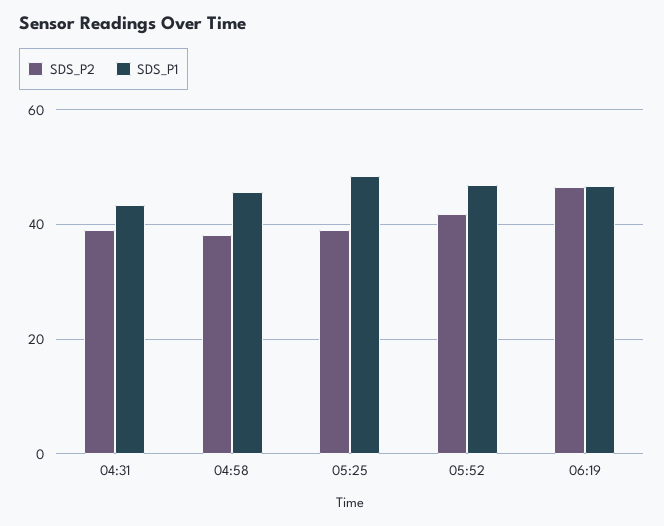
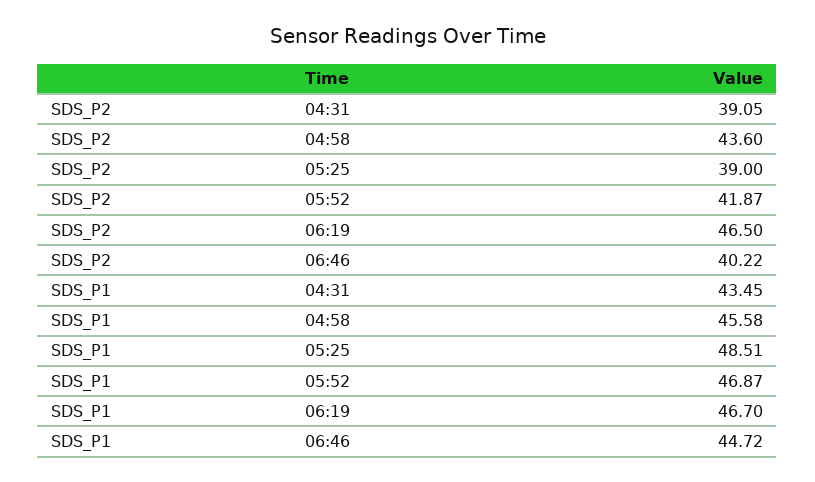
SDS_P2, 04:58: 38 -> 43.6
SDS_P2, 06:46: none -> 40.22
SDS_P1, 06:46: none -> 44.72

